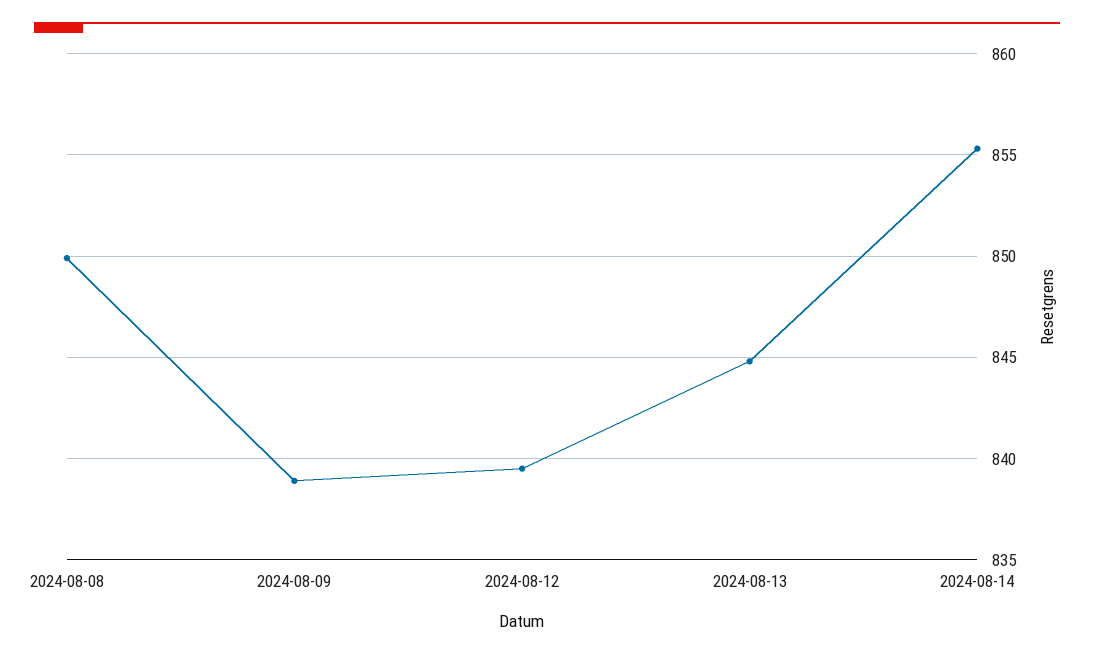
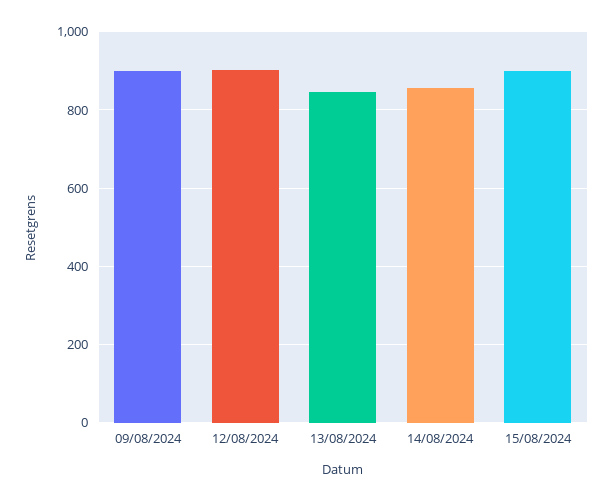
2024-08-08: 850 -> none
2024-08-09: 839 -> 900
2024-08-12: 839.5 -> 900
15/08/2024: none -> 900

